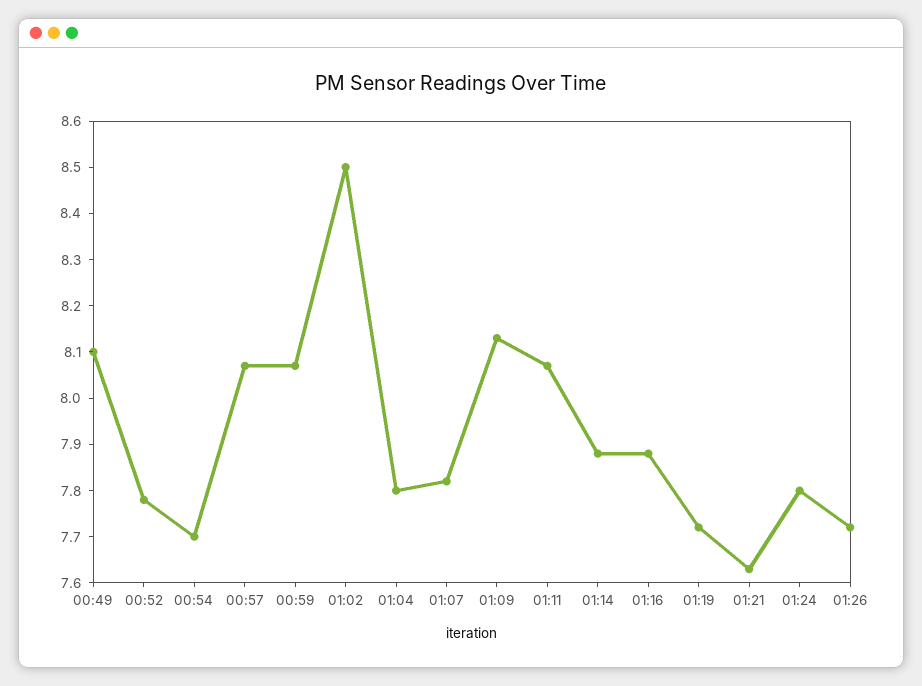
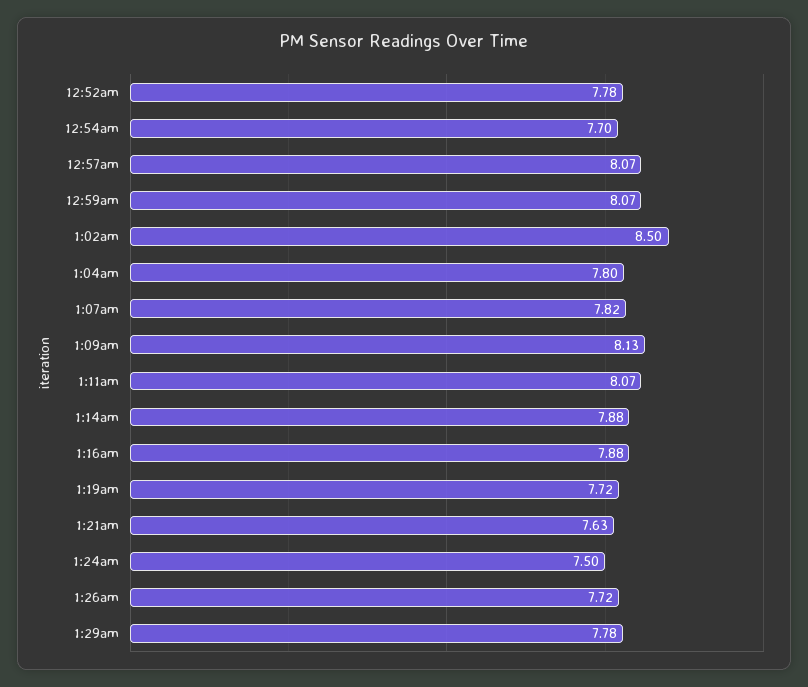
00:49: 8.1 -> none
01:24: 7.8 -> 7.5
1:29am: none -> 7.78

